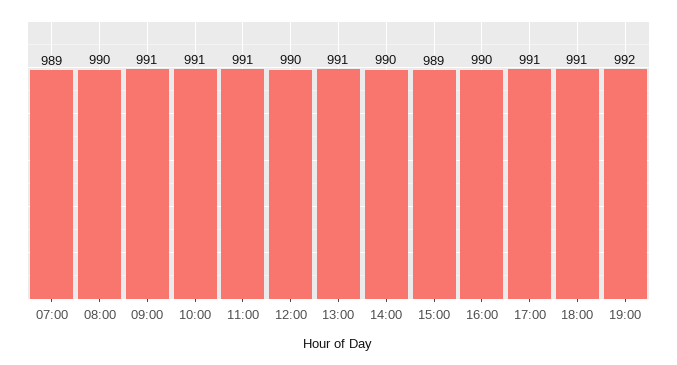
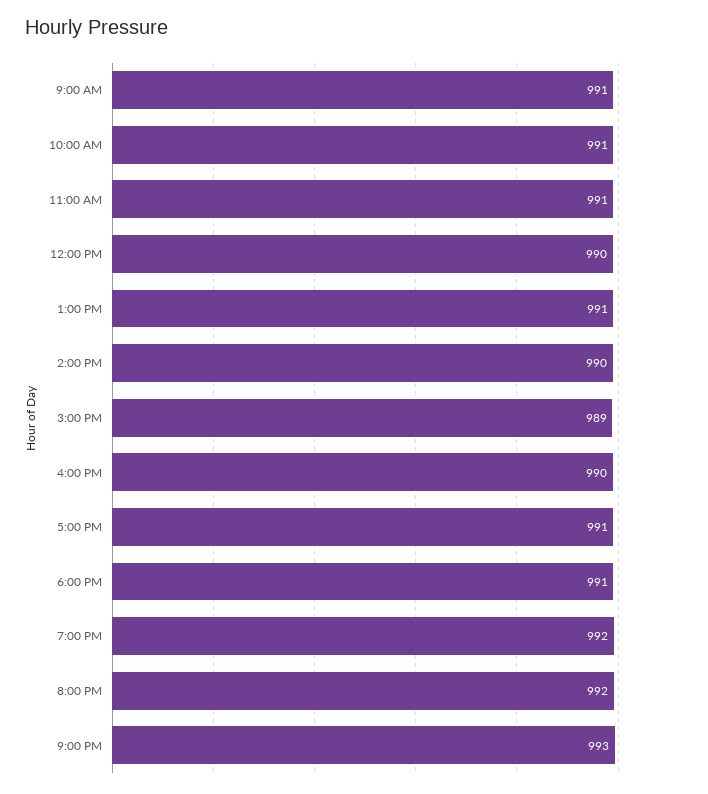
07:00: 989 -> none
08:00: 990 -> none
8:00 PM: none -> 992
9:00 PM: none -> 993

